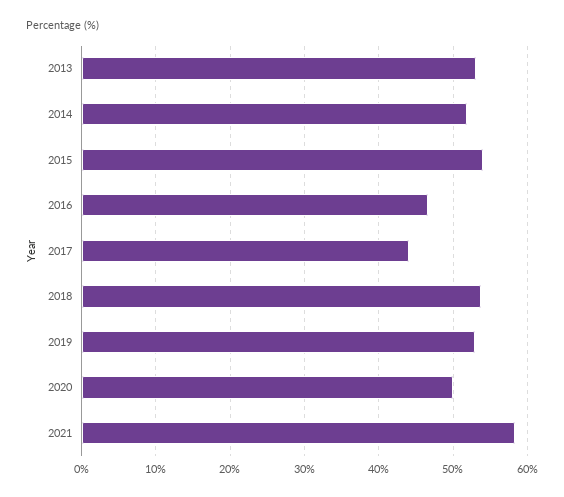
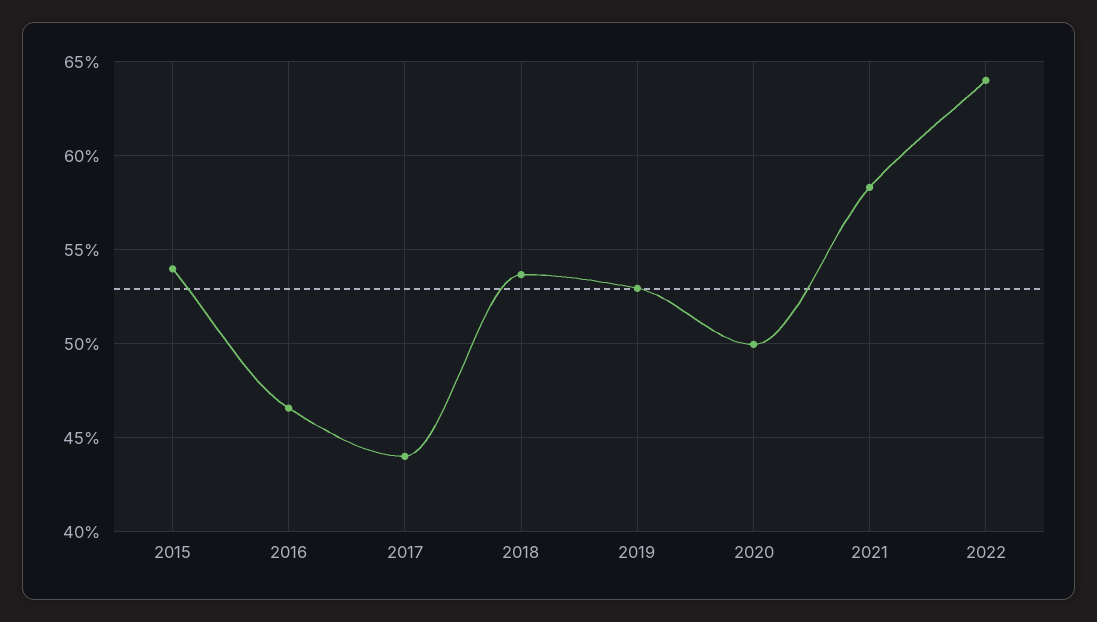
2013: 53 -> none
2014: 52 -> none
2022: none -> 64

